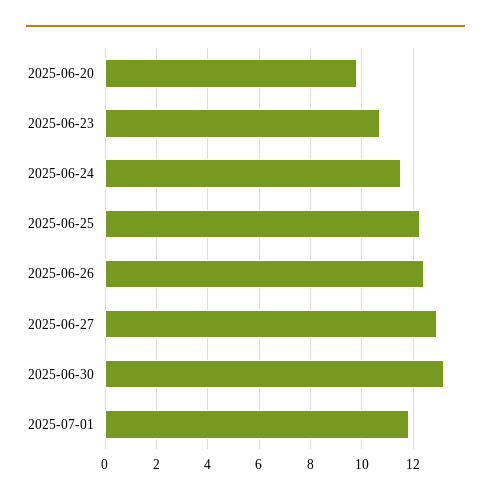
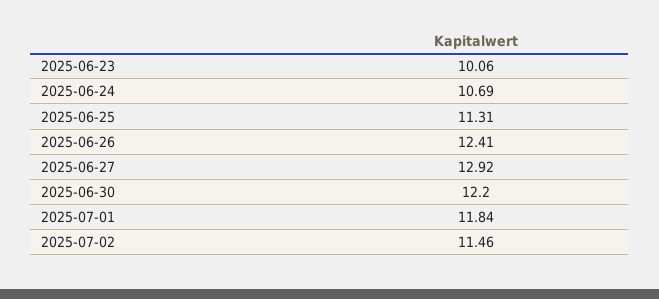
2025-06-20: 9.75 -> none
2025-06-23: 10.75 -> 10.06
2025-06-24: 11.5 -> 10.69
2025-06-25: 12.25 -> 11.31
2025-06-30: 13.25 -> 12.2
2025-07-02: none -> 11.46

